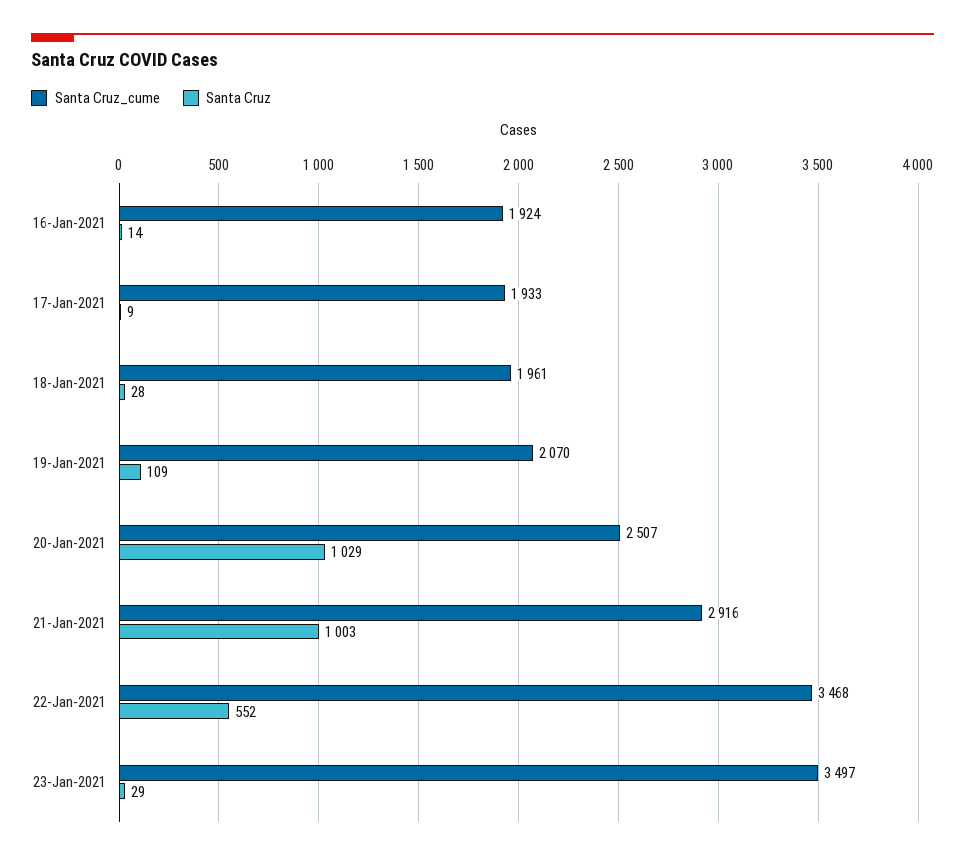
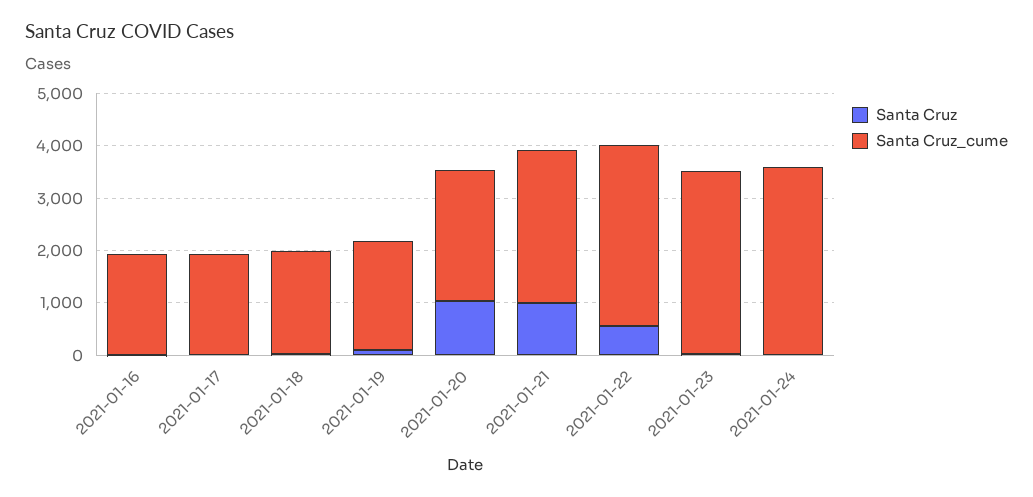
Santa Cruz, 2021-01-24: none -> 0
Santa Cruz_cume, 2021-01-24: none -> 3600

